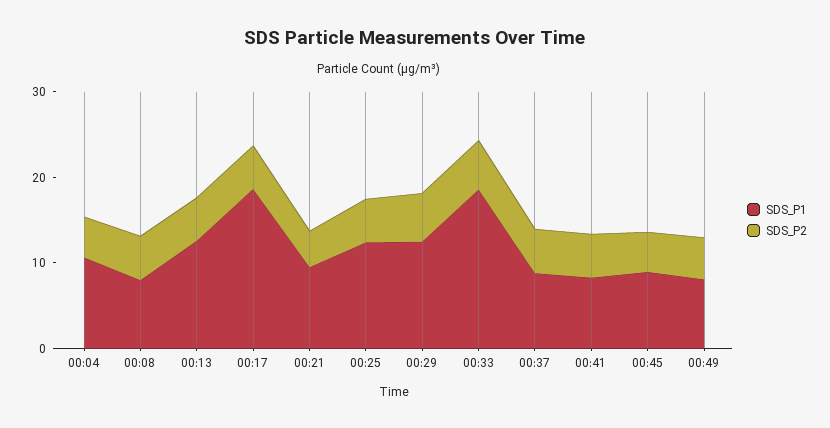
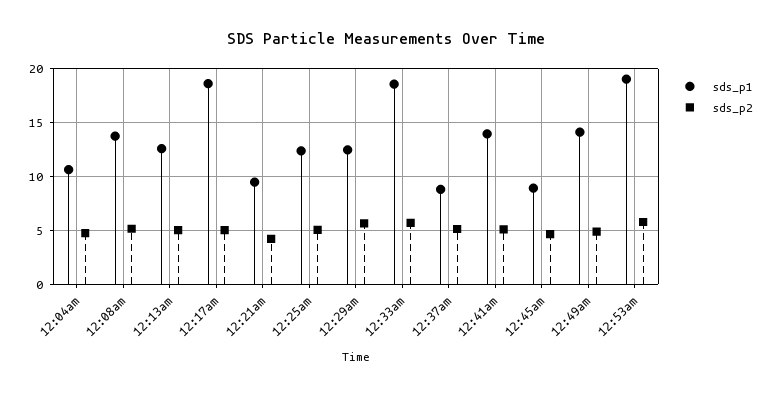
SDS_P1, 00:08: 8 -> 14
SDS_P1, 00:41: 8 -> 14
SDS_P1, 00:49: 8 -> 14
SDS_P1, 12:53am: none -> 19
SDS_P2, 12:53am: none -> 6

